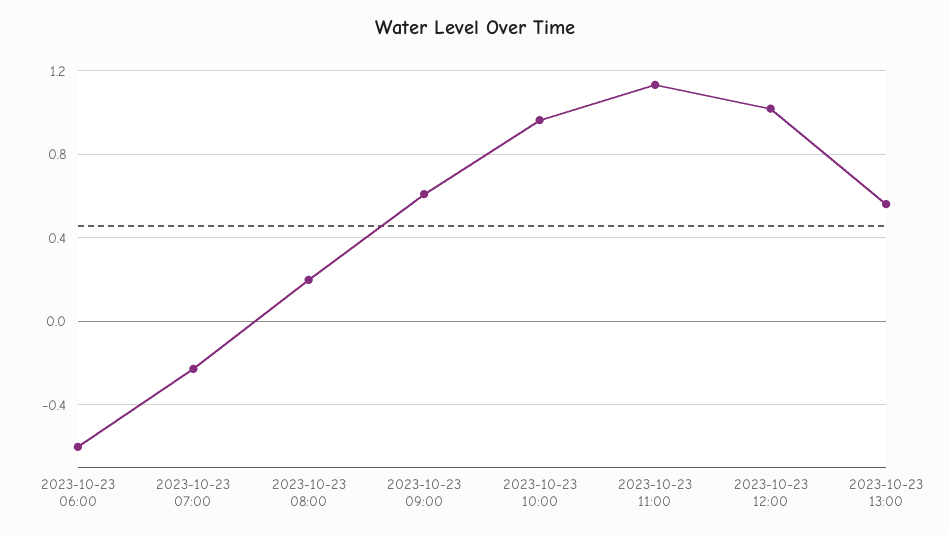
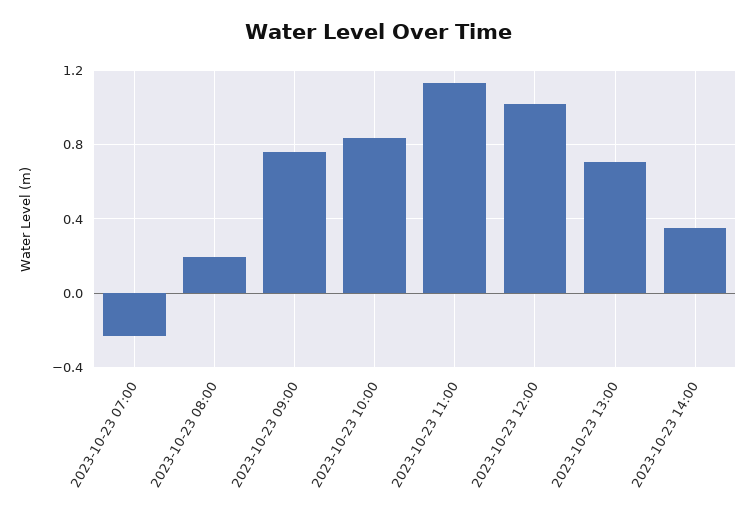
2023-10-23 06:00: -0.6 -> none
2023-10-23 09:00: 0.6 -> 0.75
2023-10-23 10:00: 0.95 -> 0.85
2023-10-23 13:00: 0.55 -> 0.7
2023-10-23 14:00: none -> 0.35

